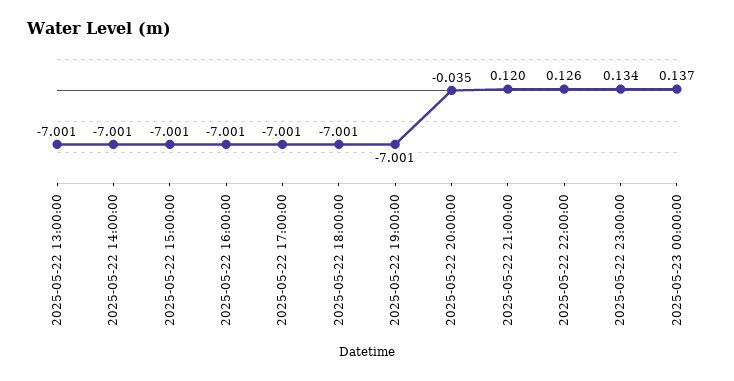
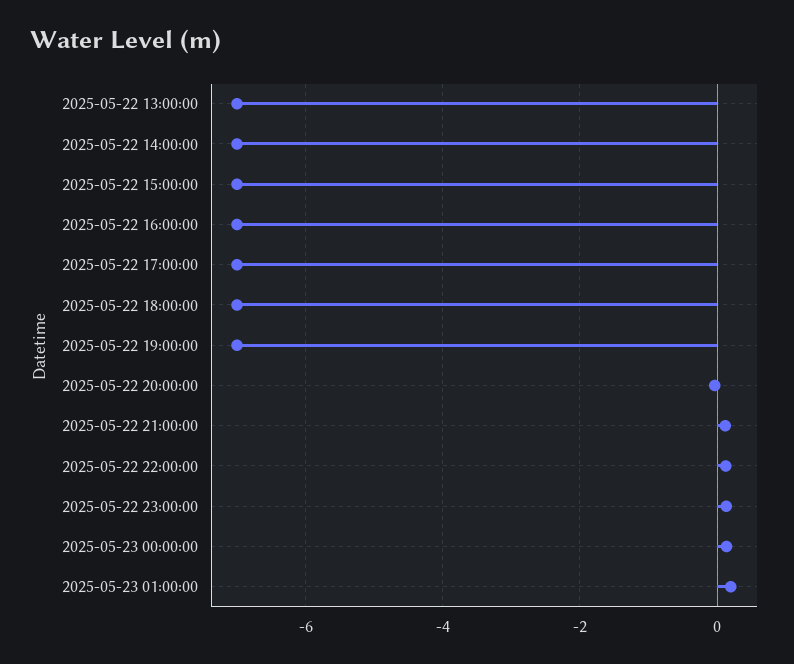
2025-05-23 01:00:00: none -> 0.2

